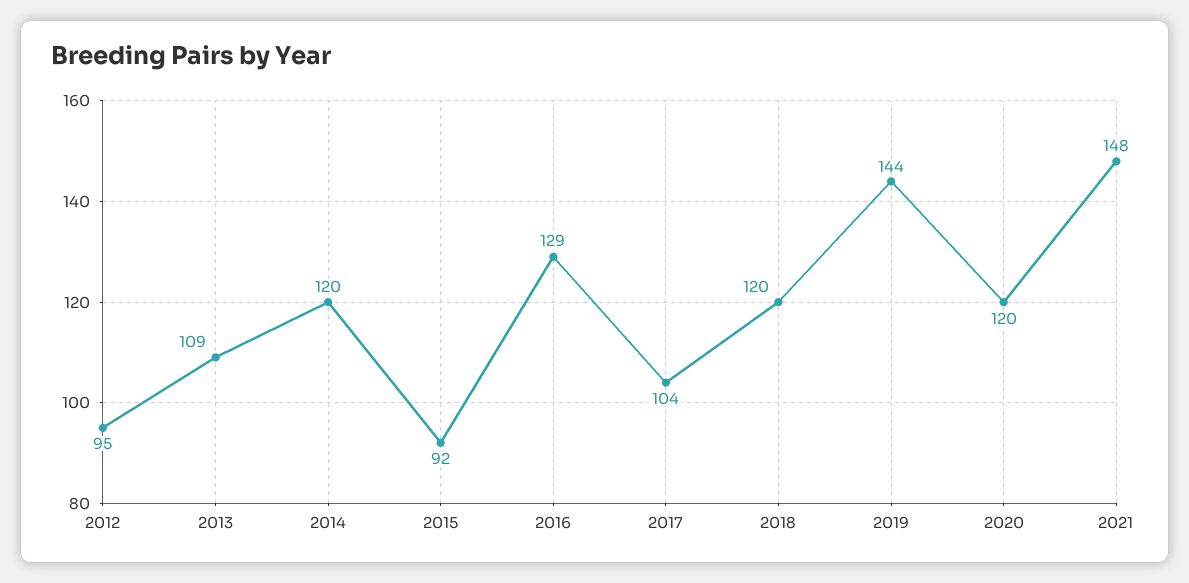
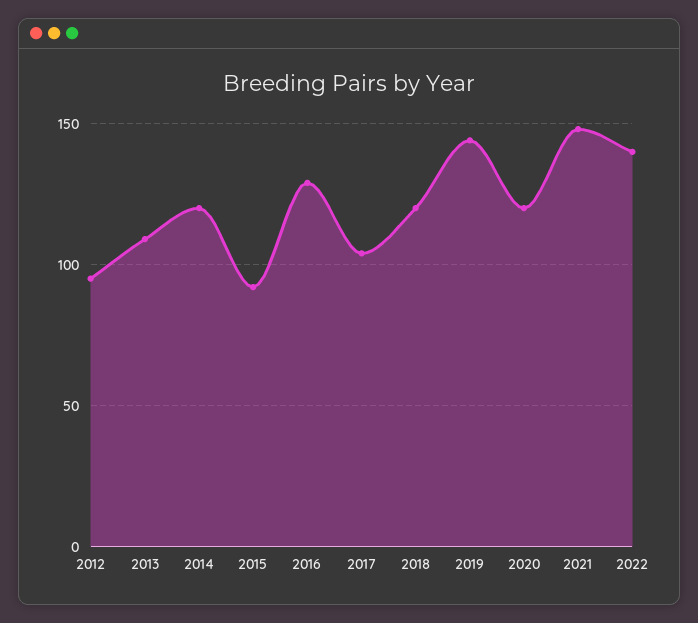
2022: none -> 140

